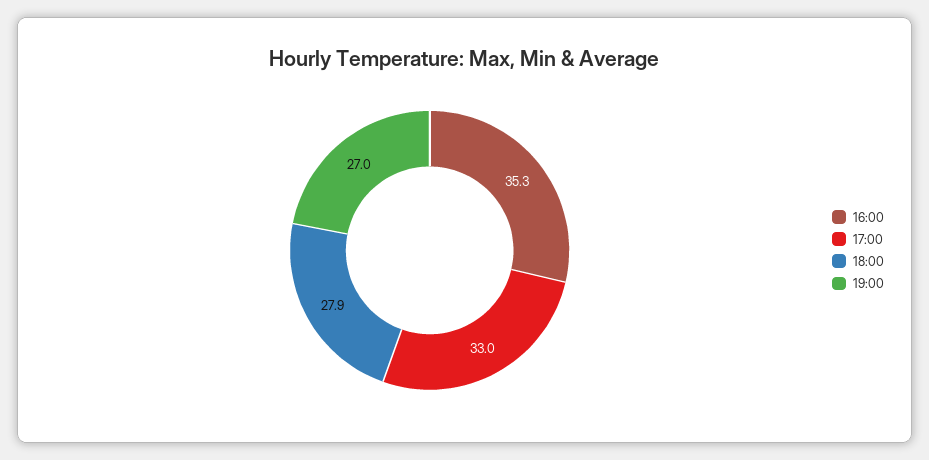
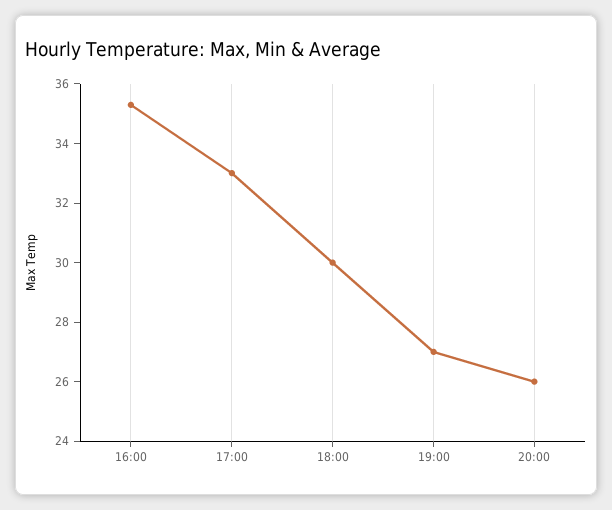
18:00: 27.9 -> 30
20:00: none -> 26

